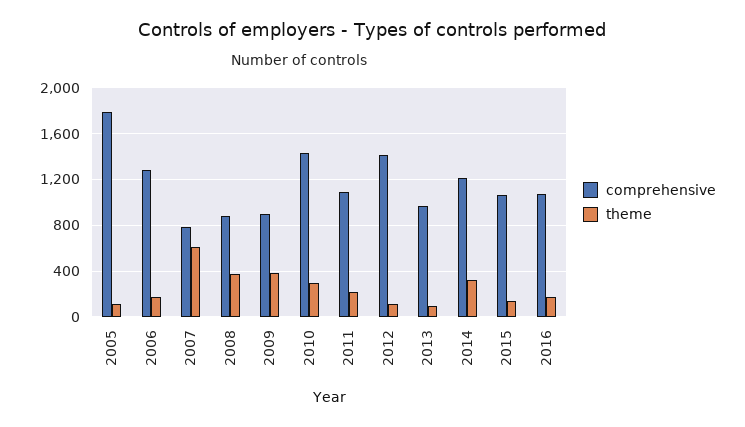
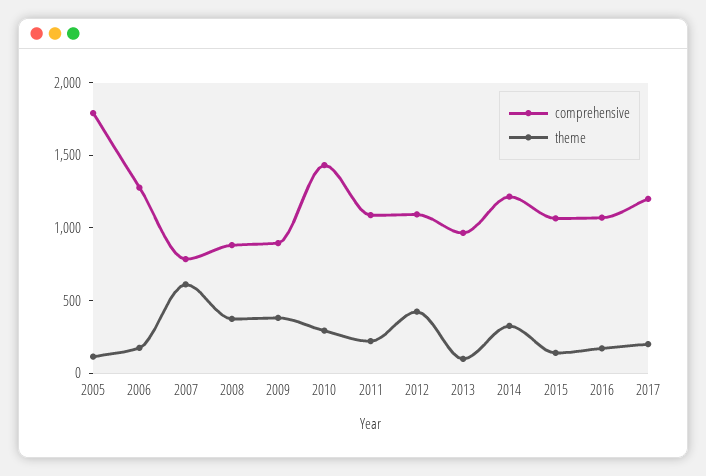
comprehensive, 2012: 1400 -> 1100
theme, 2012: 100 -> 400
comprehensive, 2017: none -> 1200
theme, 2017: none -> 200

